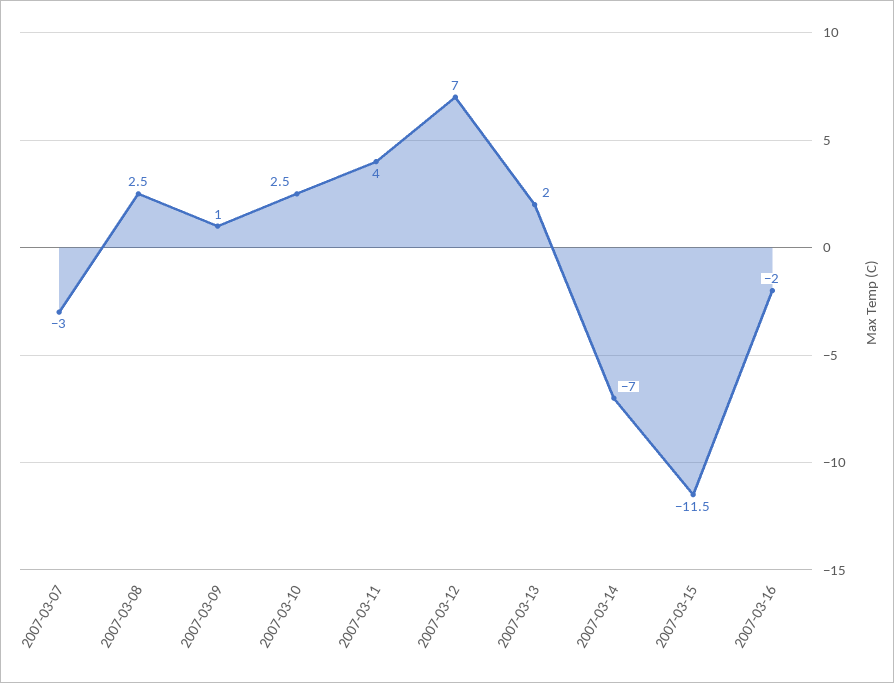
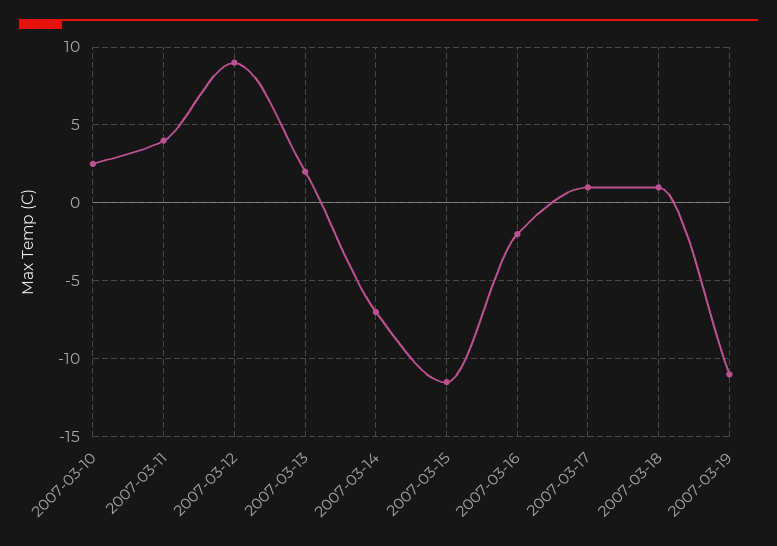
2007-03-07: -3 -> none
2007-03-08: 2.5 -> none
2007-03-09: 1 -> none
2007-03-12: 7 -> 9
2007-03-17: none -> 1
2007-03-18: none -> 1
2007-03-19: none -> -11

